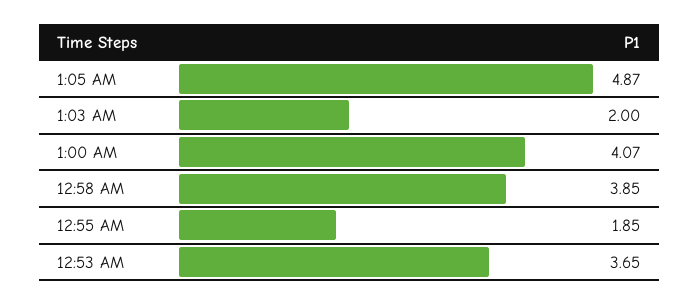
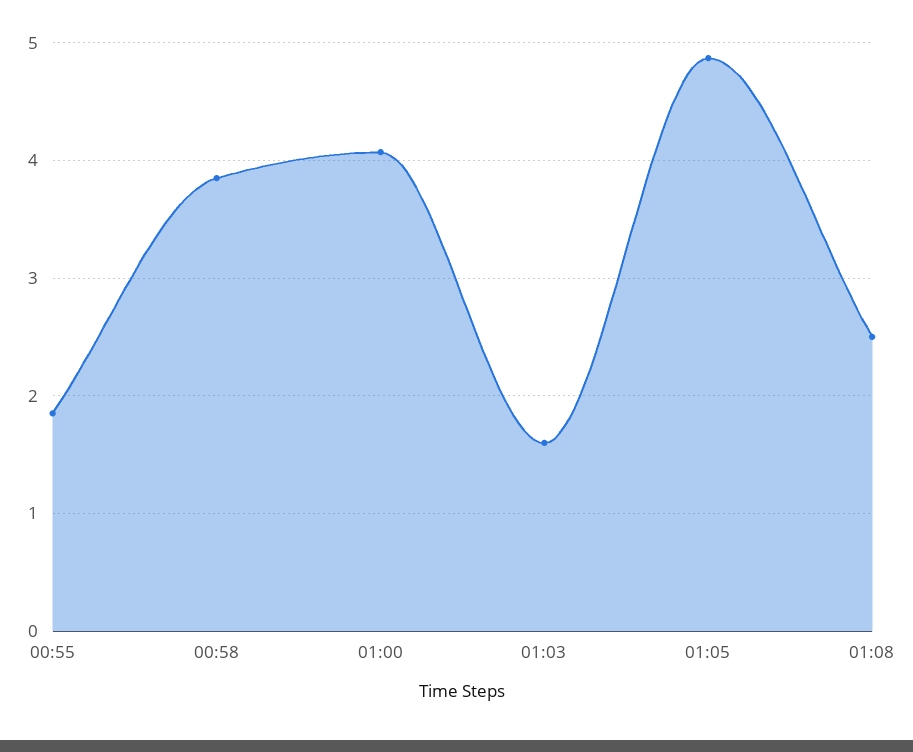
1:03 AM: 2 -> 1.6
12:53 AM: 3.65 -> none
01:08: none -> 2.5

